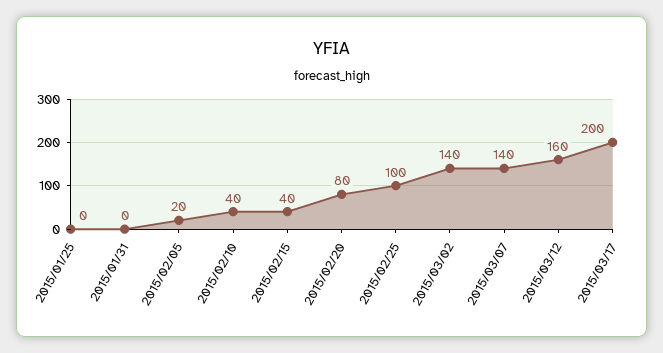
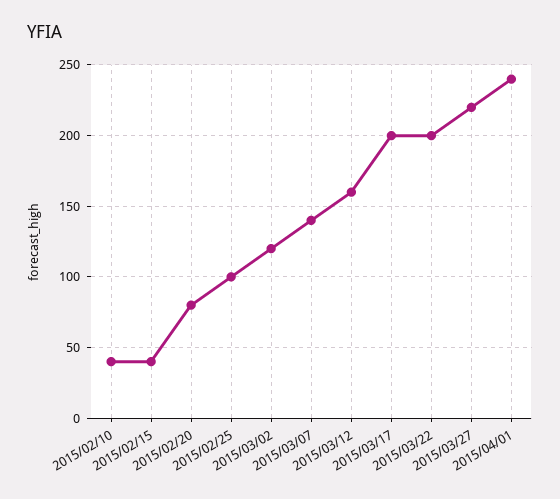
2015/01/25: 0 -> none
2015/01/31: 0 -> none
2015/02/05: 20 -> none
2015/03/02: 140 -> 120
2015/03/22: none -> 200
2015/03/27: none -> 220
2015/04/01: none -> 240

